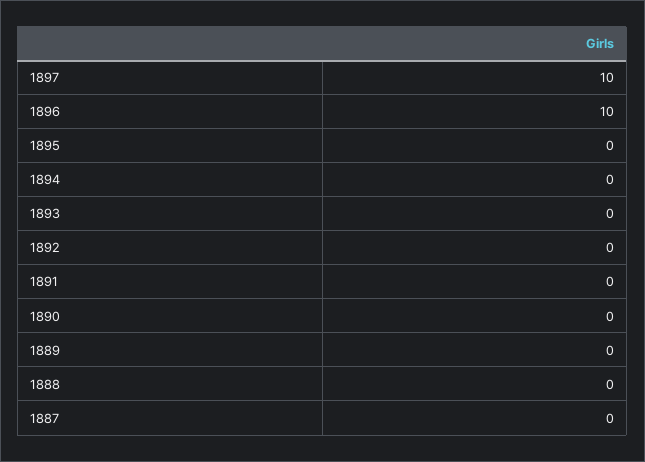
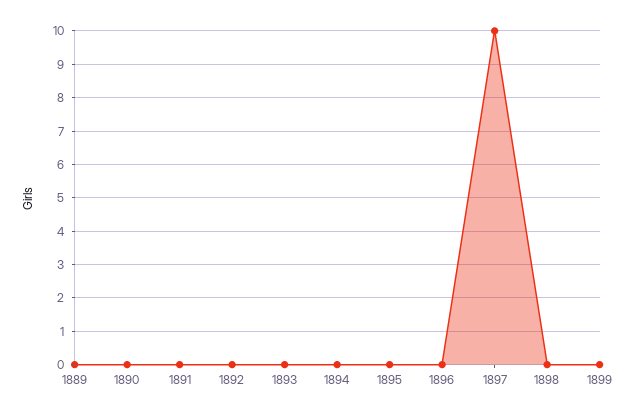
1896: 10 -> 0
1888: 0 -> none
1887: 0 -> none
1898: none -> 0
1899: none -> 0

